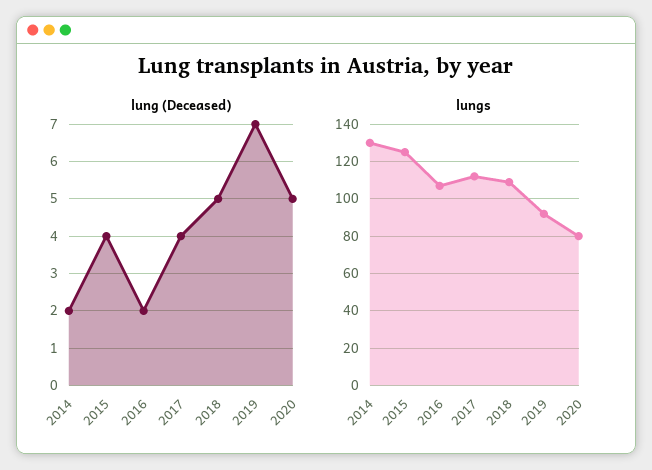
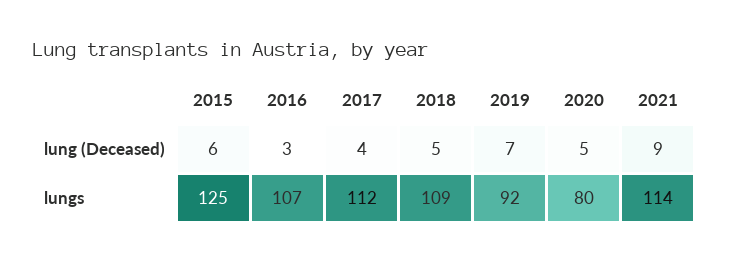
lung (Deceased), 2014: 2 -> none
lung (Deceased), 2015: 4 -> 6
lung (Deceased), 2016: 2 -> 3
lungs, 2014: 130 -> none
lung (Deceased), 2021: none -> 9
lungs, 2021: none -> 114

